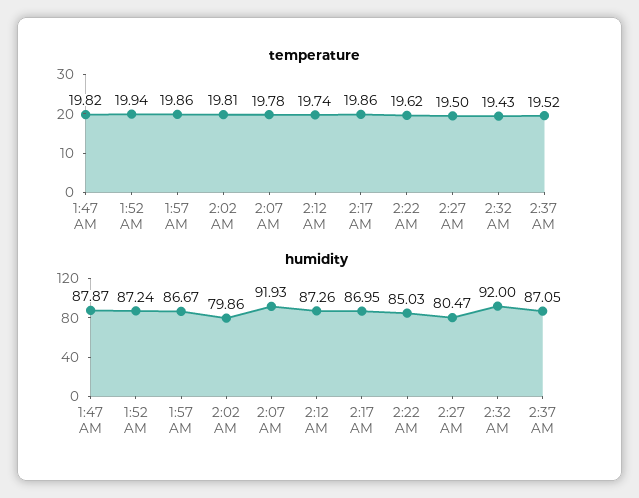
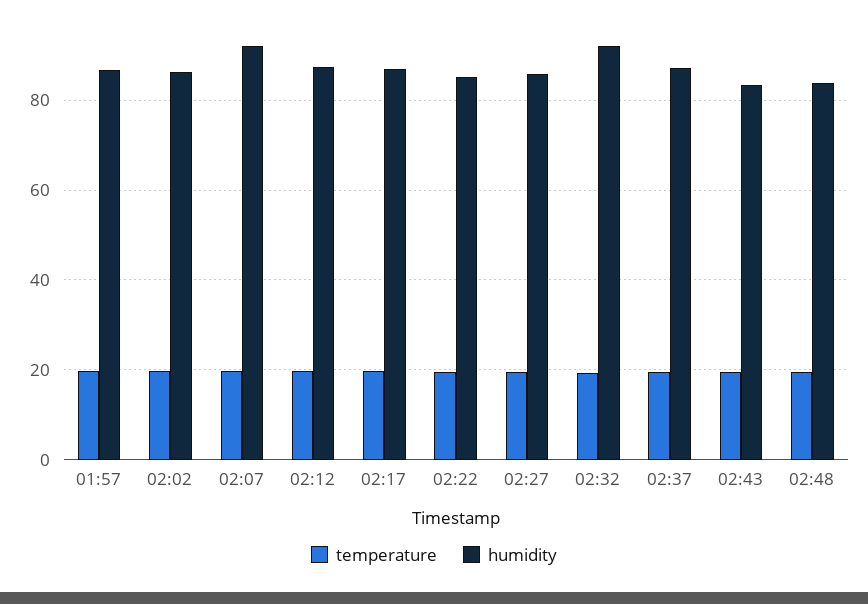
temperature, 1:47 AM: 19.82 -> none
temperature, 1:52 AM: 19.94 -> none
humidity, 1:47 AM: 87.87 -> none
humidity, 1:52 AM: 87.24 -> none
humidity, 2:02 AM: 79.86 -> 86
humidity, 2:27 AM: 80.47 -> 86
temperature, 02:43: none -> 20
humidity, 02:43: none -> 84
temperature, 02:48: none -> 20
humidity, 02:48: none -> 84

